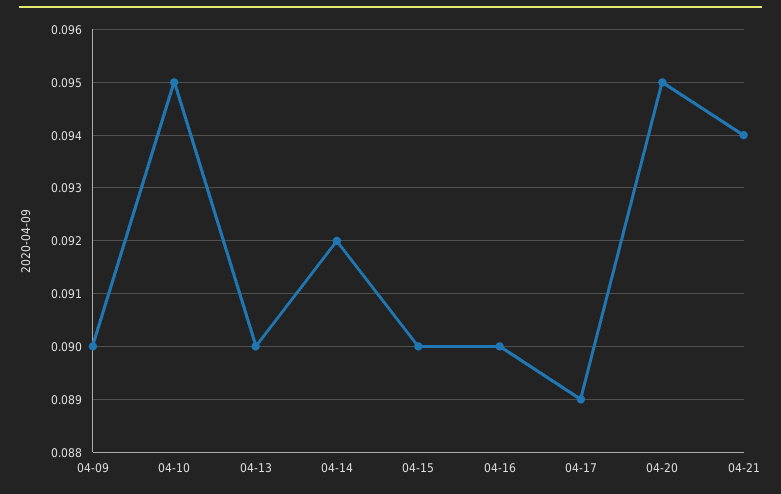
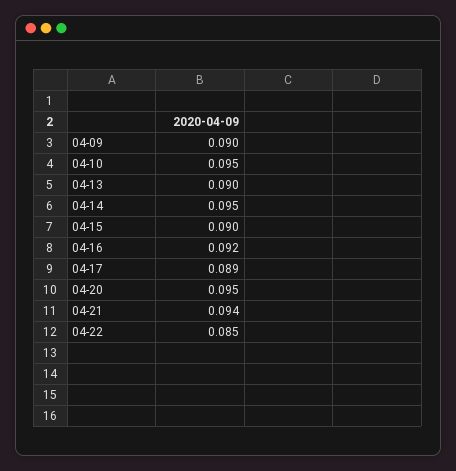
04-14: 0.092 -> 0.095
04-16: 0.09 -> 0.092
04-22: none -> 0.085

